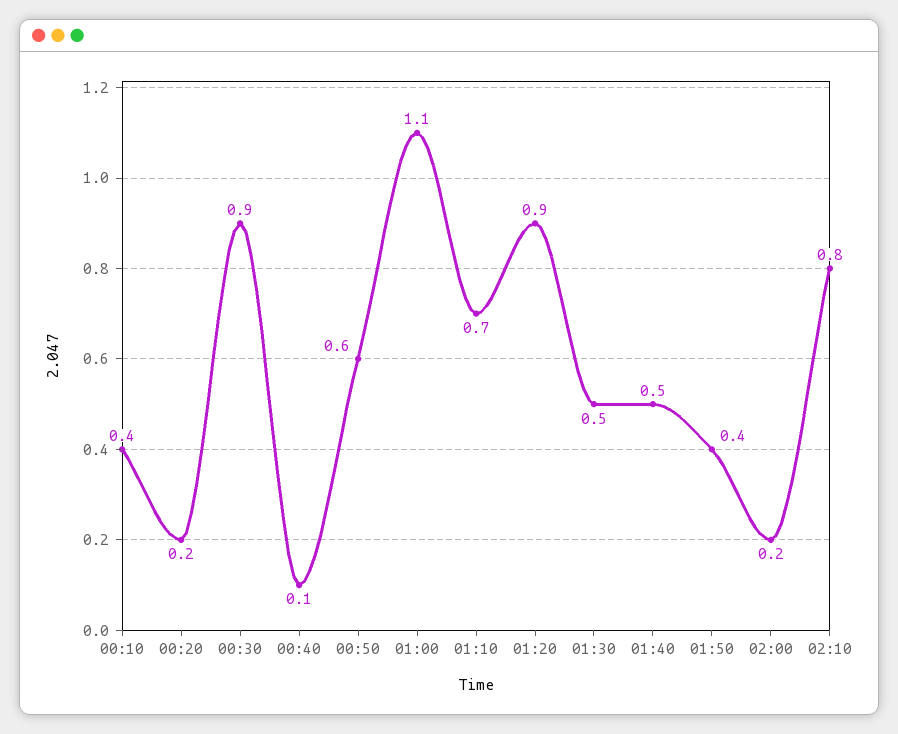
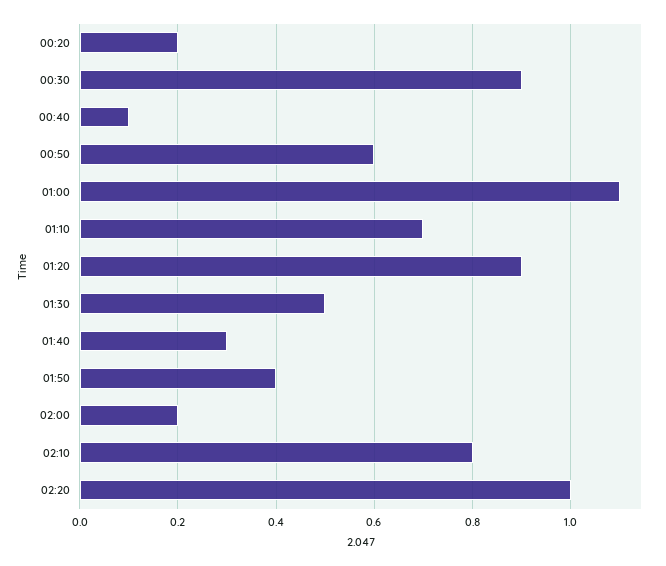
00:10: 0.4 -> none
01:40: 0.5 -> 0.3
02:20: none -> 1

